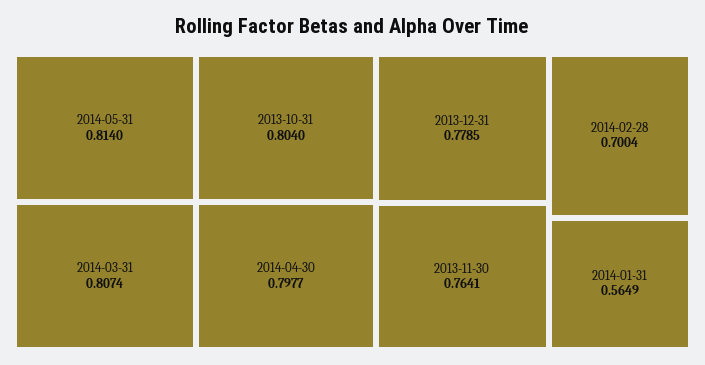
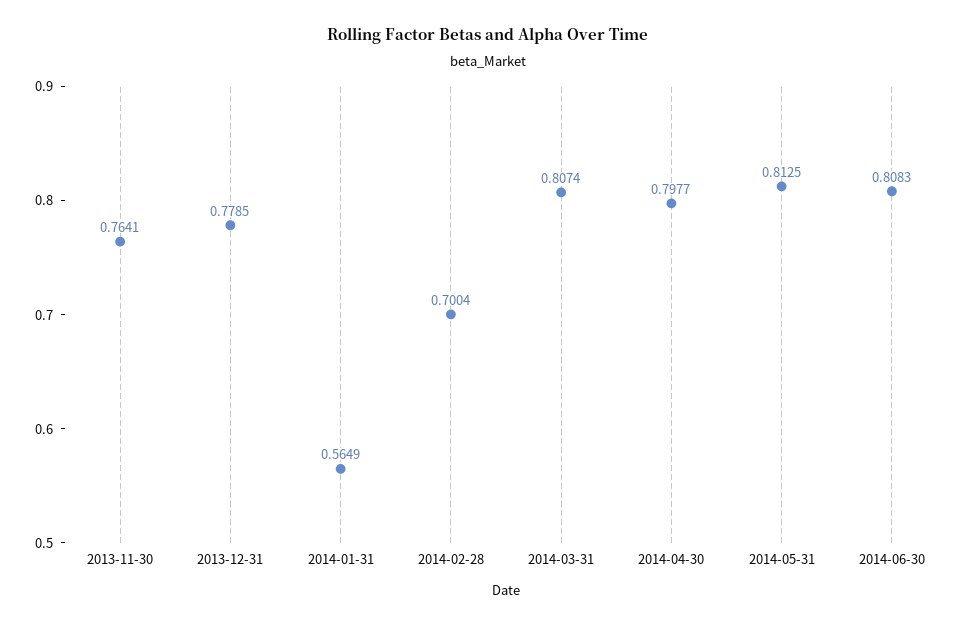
2014-05-31: 0.814 -> 0.8125
2013-10-31: 0.804 -> none
2014-06-30: none -> 0.8083

